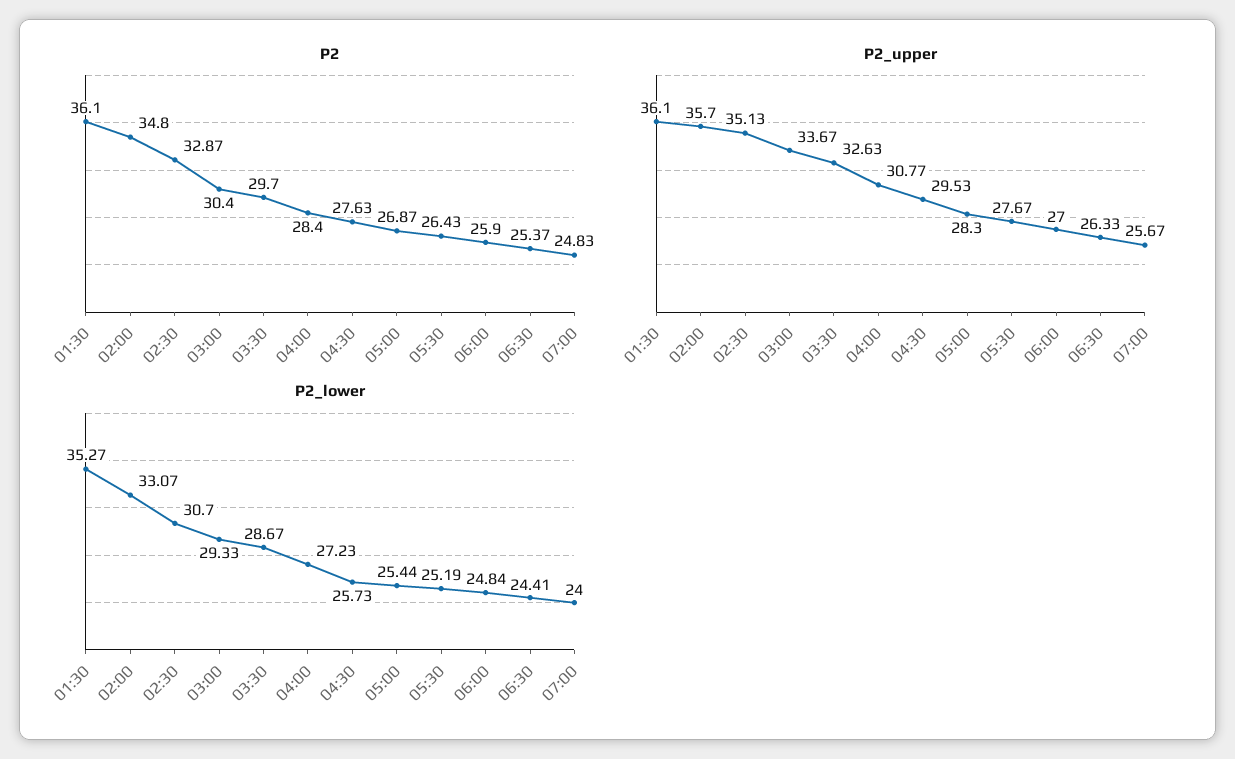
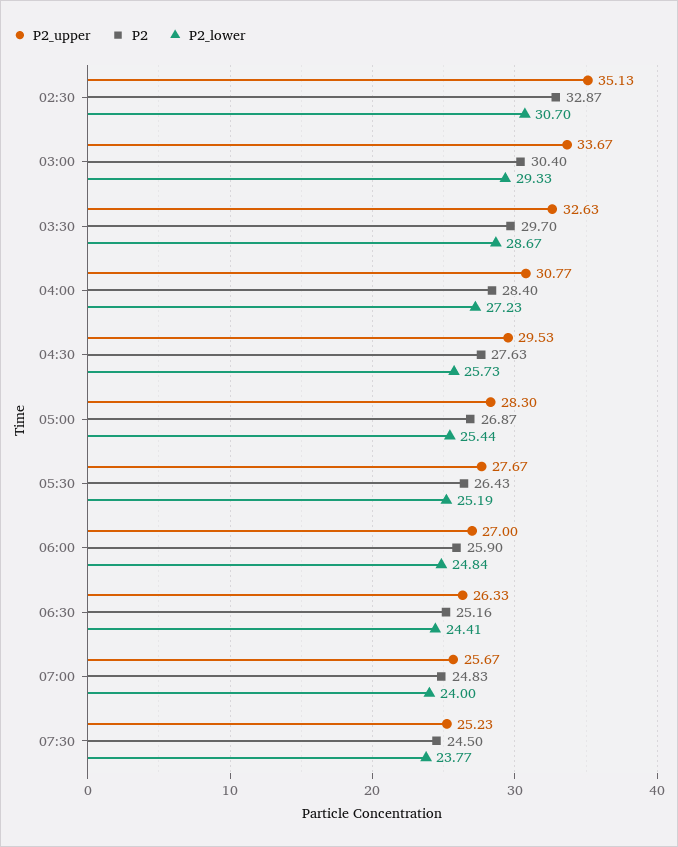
P2, 01:30: 36.1 -> none
P2, 02:00: 34.8 -> none
P2, 06:30: 25.37 -> 25.16
P2_upper, 01:30: 36.1 -> none
P2_upper, 02:00: 35.7 -> none
P2_lower, 01:30: 35.27 -> none
P2_lower, 02:00: 33.07 -> none
P2_upper, 07:30: none -> 25.23
P2, 07:30: none -> 24.5
P2_lower, 07:30: none -> 23.77

